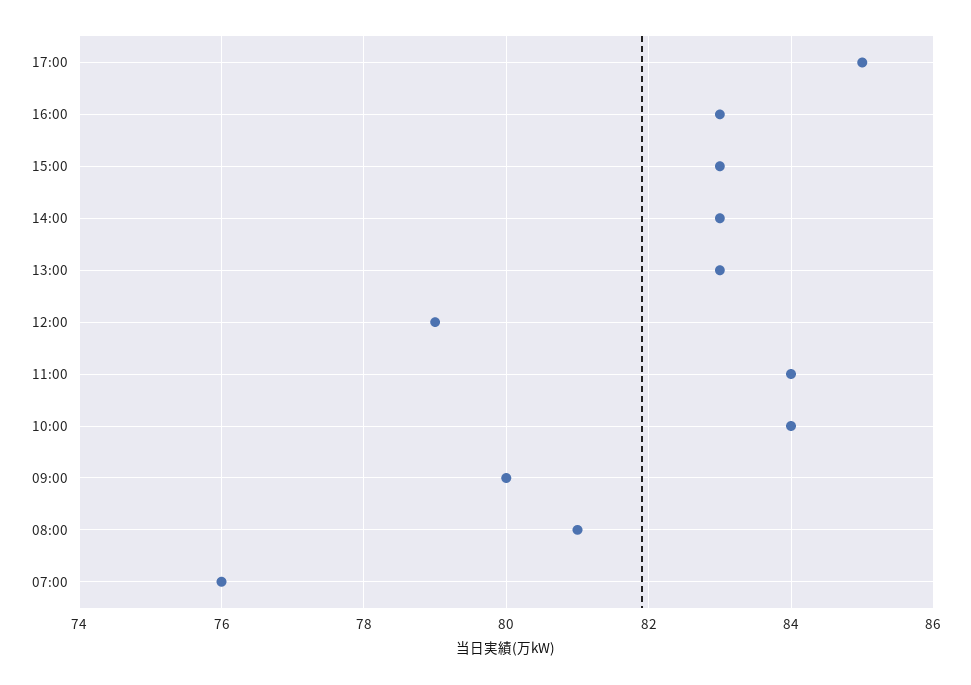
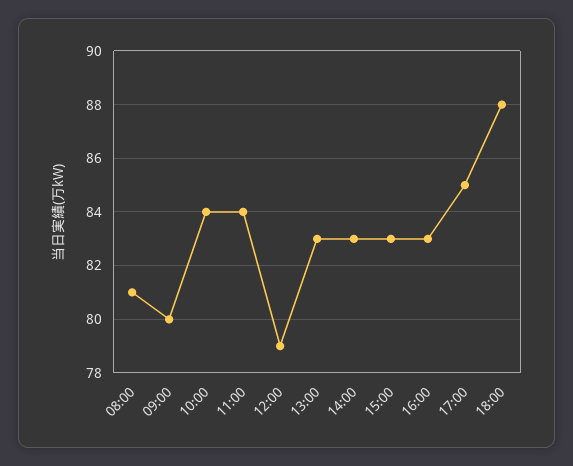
07:00: 76 -> none
18:00: none -> 88

